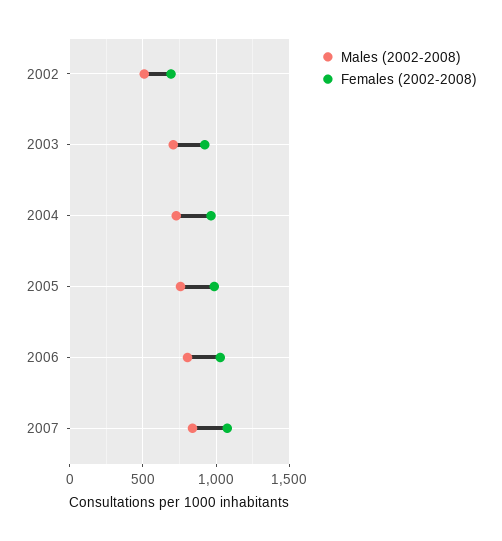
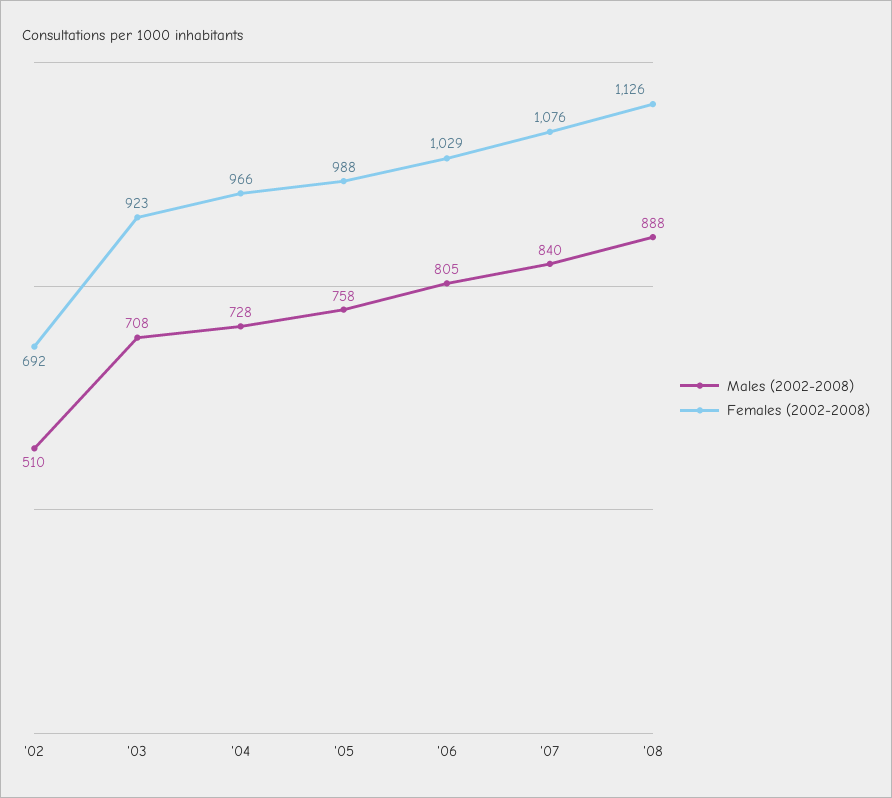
Males (2002-2008), '08: none -> 888
Females (2002-2008), '08: none -> 1126

